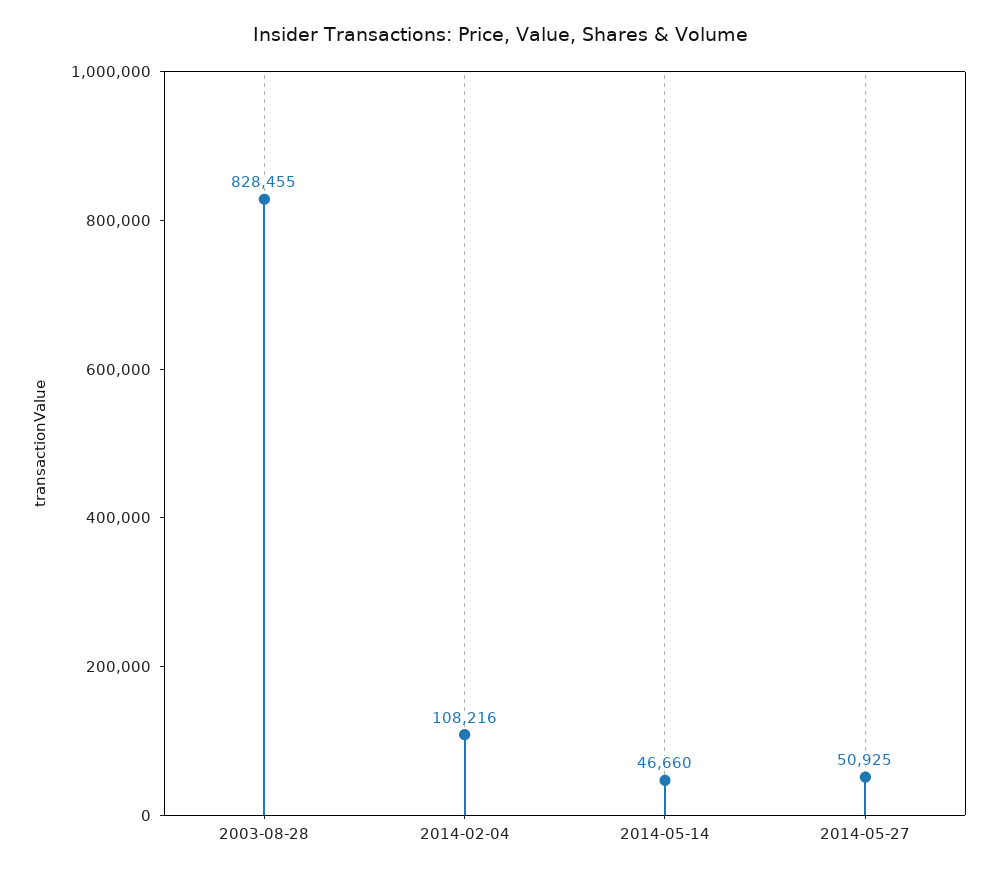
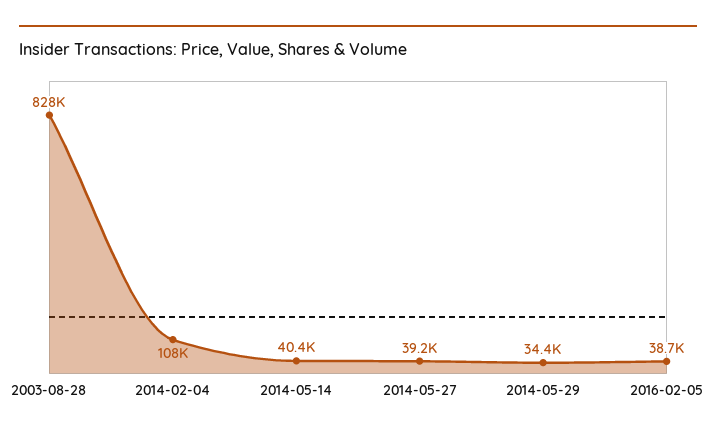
2014-05-14: 46660 -> 40400
2014-05-27: 50925 -> 39200
2014-05-29: none -> 34400
2016-02-05: none -> 38700

